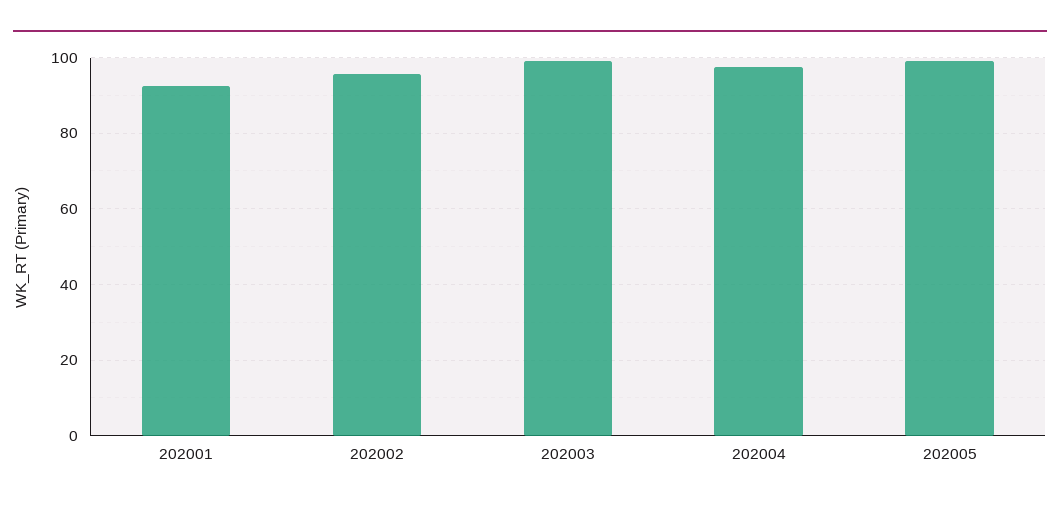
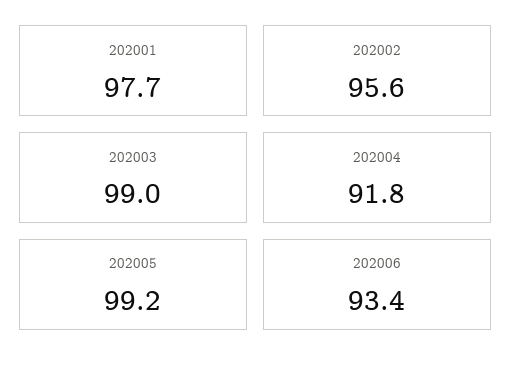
202001: 92 -> 97.7
202004: 98 -> 91.8
202006: none -> 93.4

